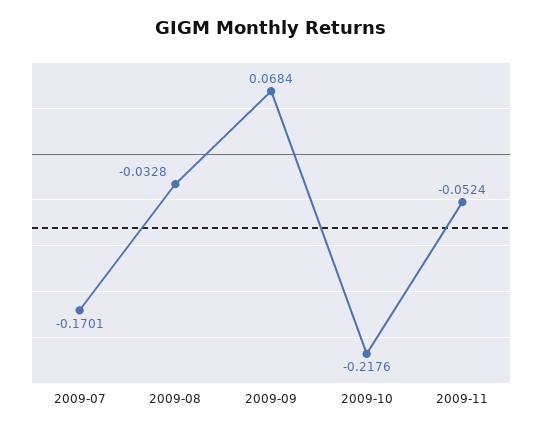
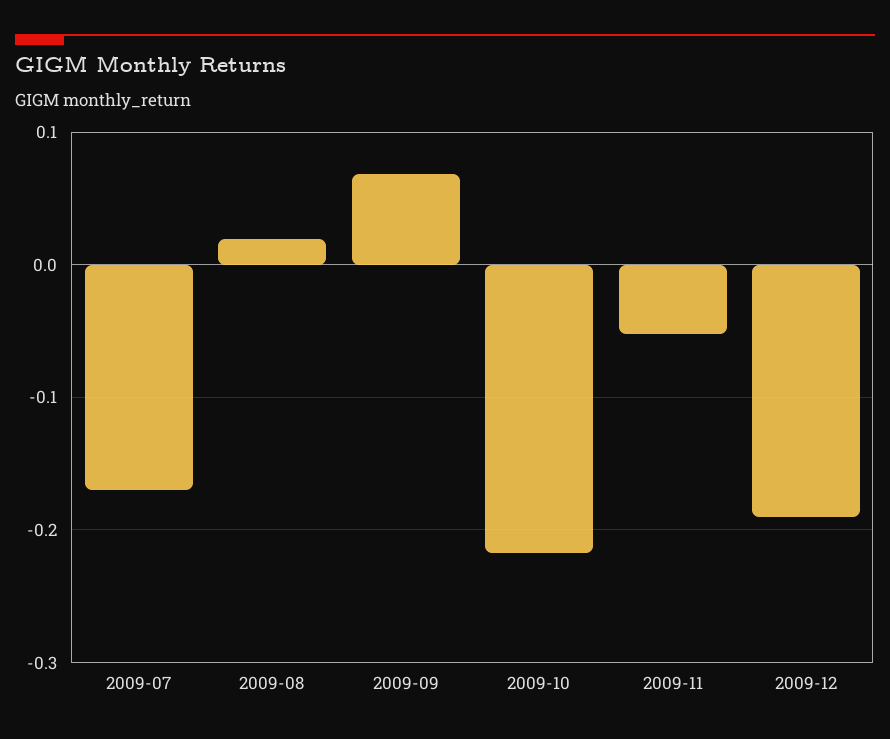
2009-08: -0.0328 -> 0.02
2009-12: none -> -0.19

